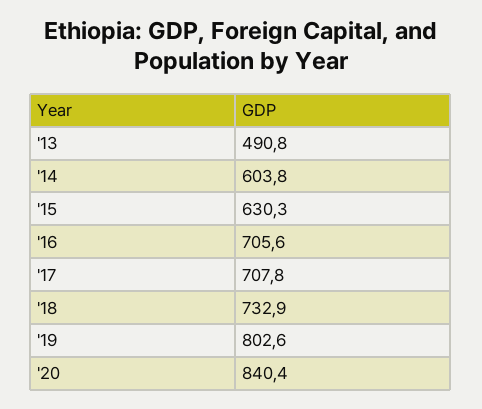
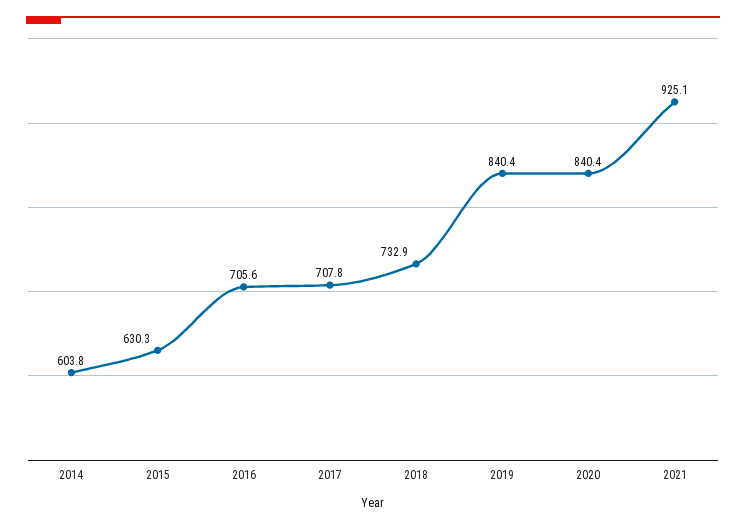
'13: 490.8 -> none
'19: 802.6 -> 840.4
2021: none -> 925.1

